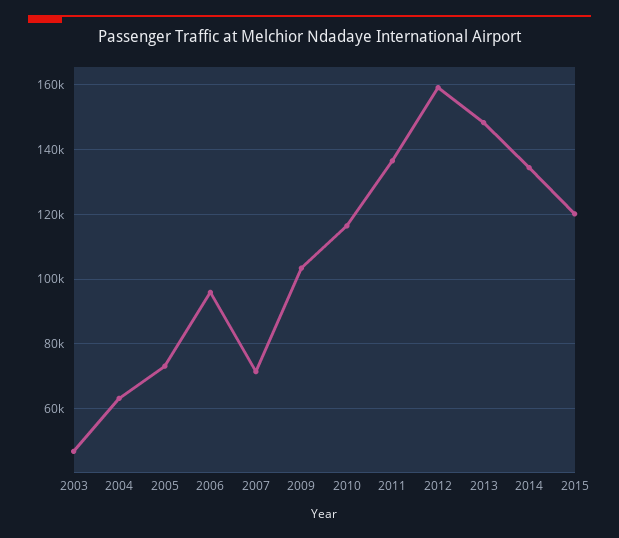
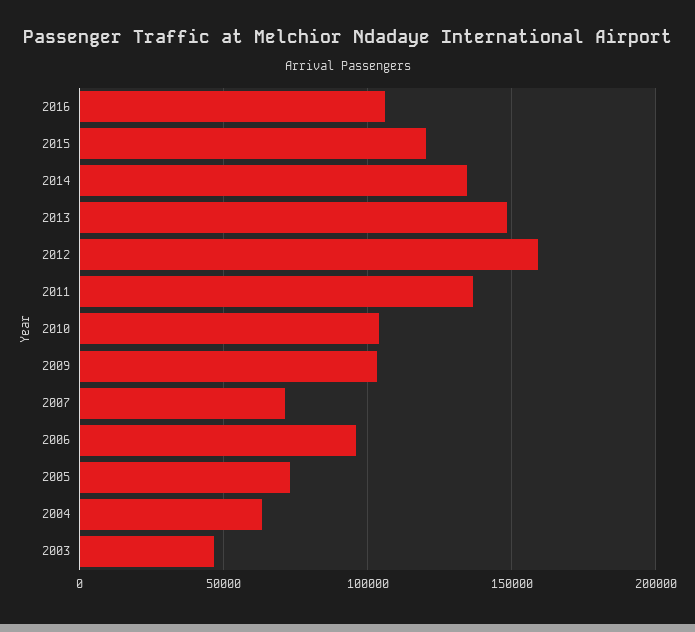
2010: 116000 -> 105000
2016: none -> 105000

